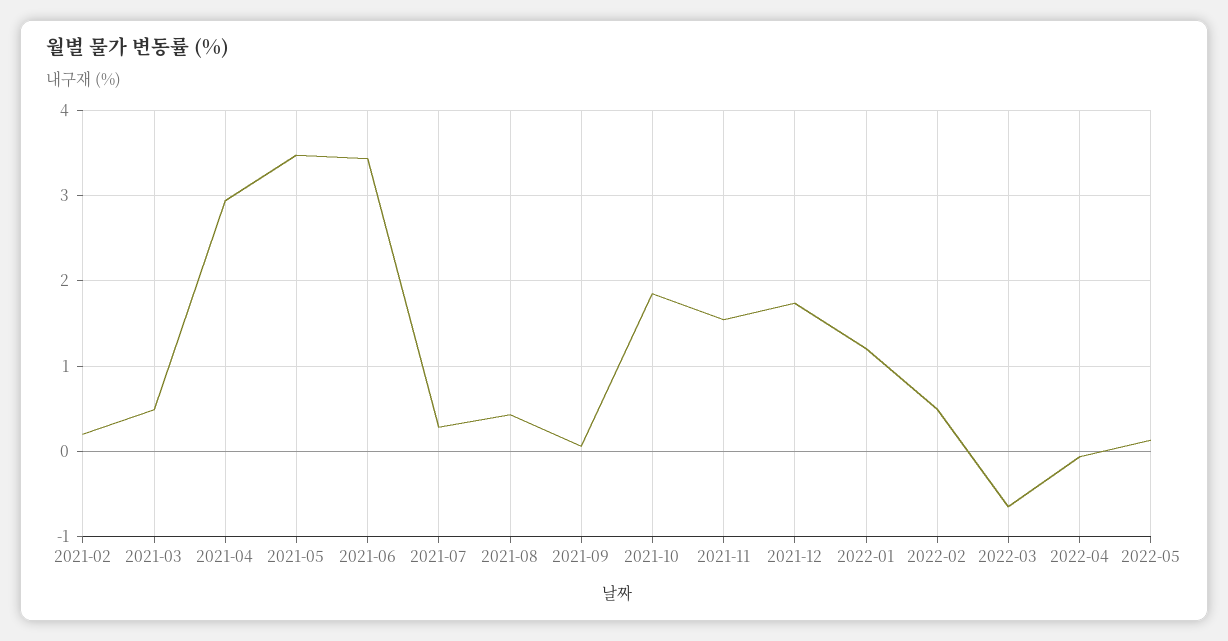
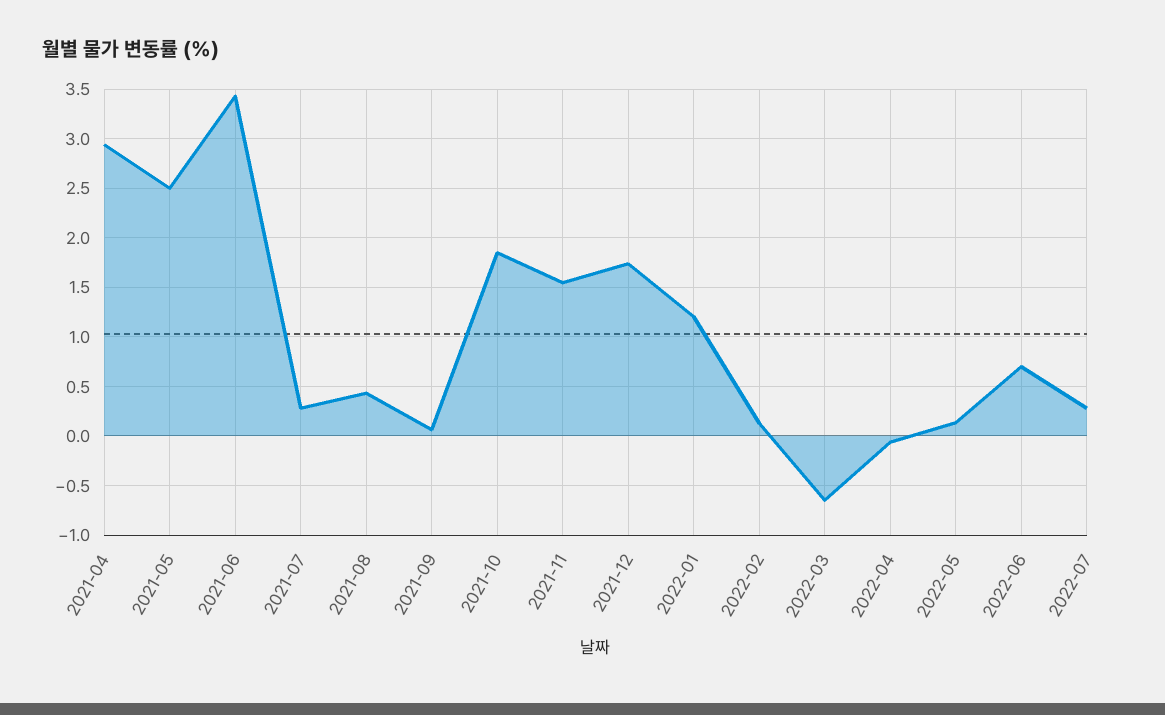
2021-02: 0.2 -> none
2021-03: 0.5 -> none
2021-05: 3.5 -> 2.5
2022-02: 0.5 -> 0.1
2022-06: none -> 0.7
2022-07: none -> 0.3

